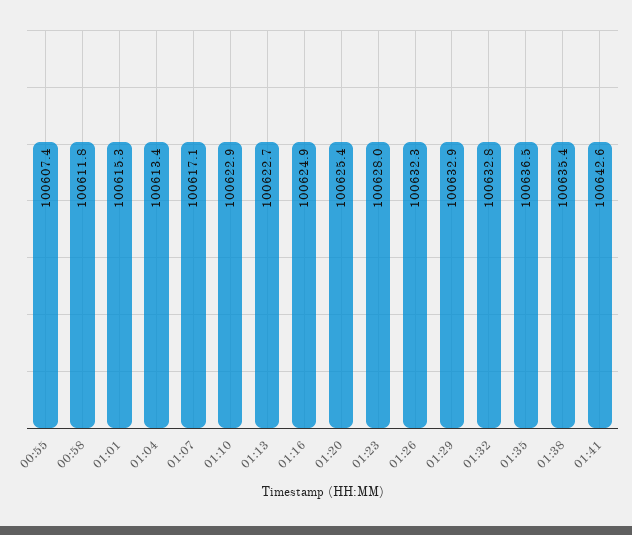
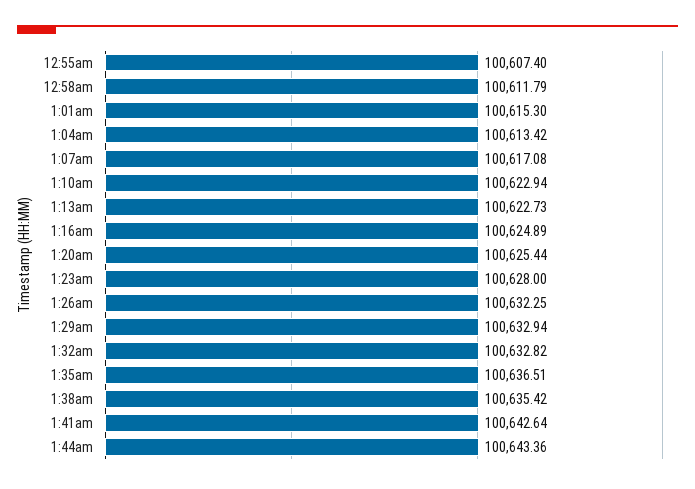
1:44am: none -> 100643.36

